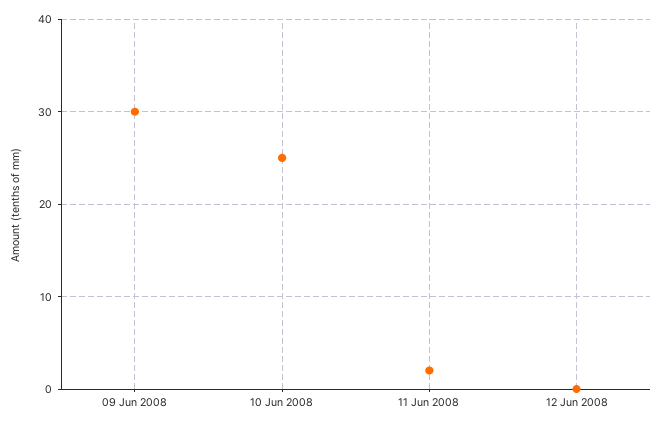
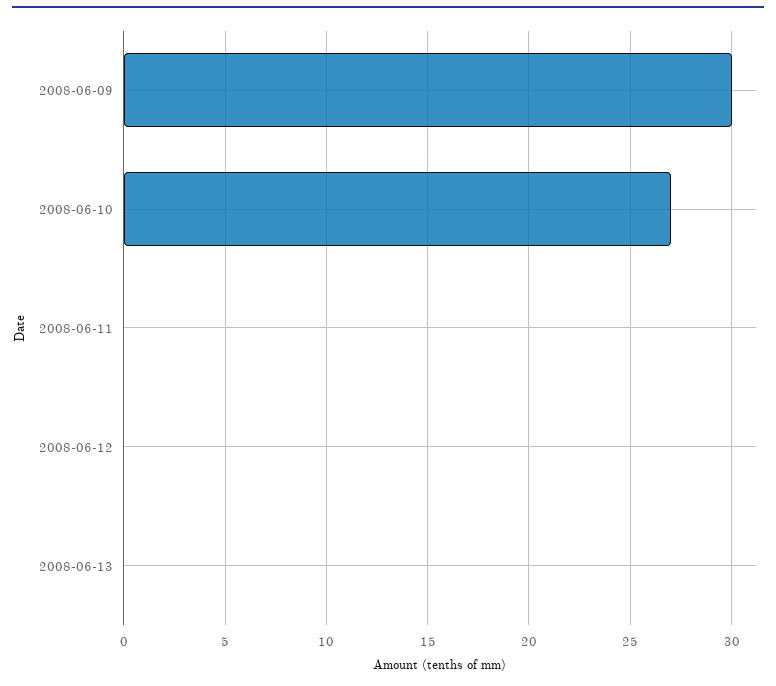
10 Jun 2008: 25 -> 27
11 Jun 2008: 2 -> 0
2008-06-13: none -> 0

